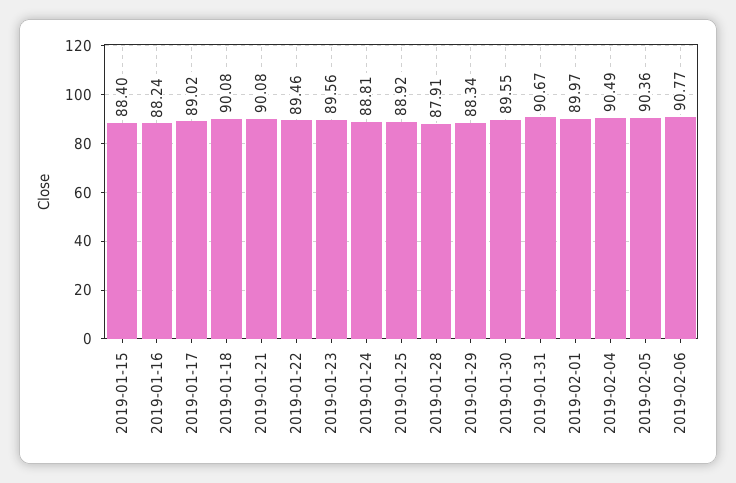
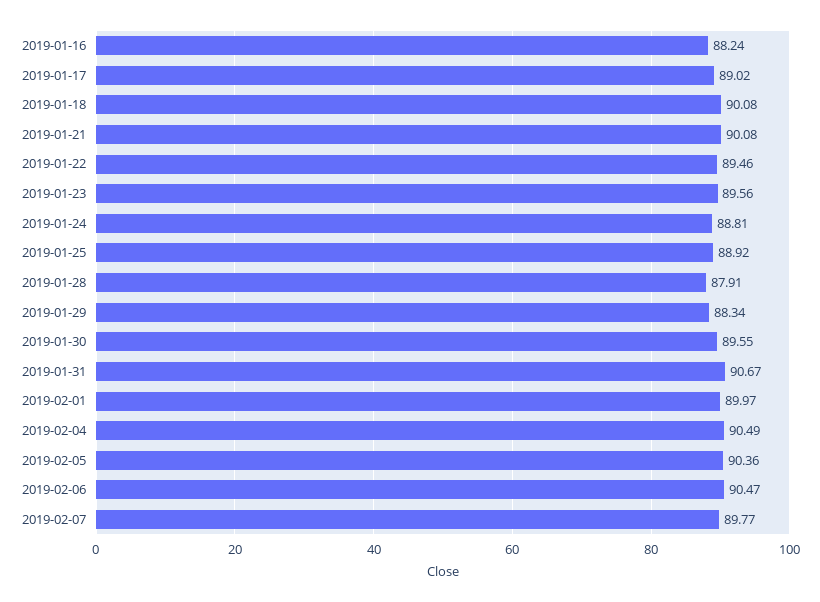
2019-01-15: 88.4 -> none
2019-02-06: 90.77 -> 90.47
2019-02-07: none -> 89.77

